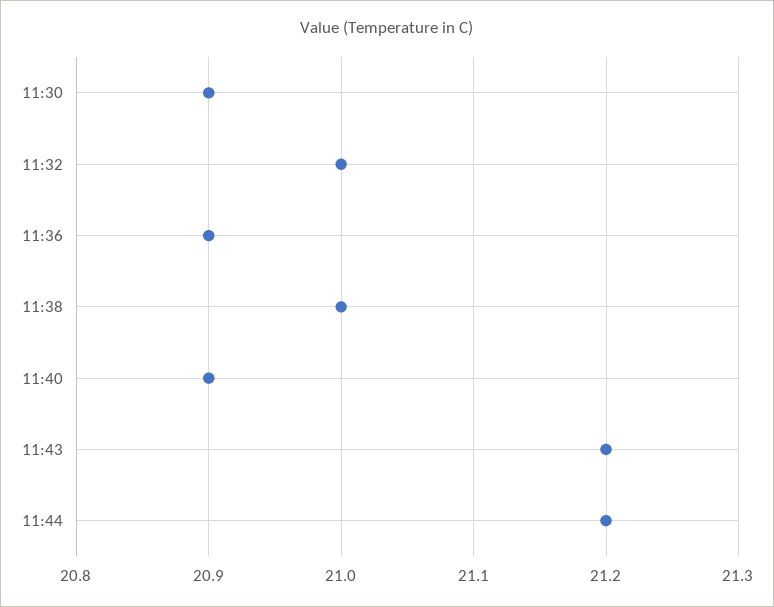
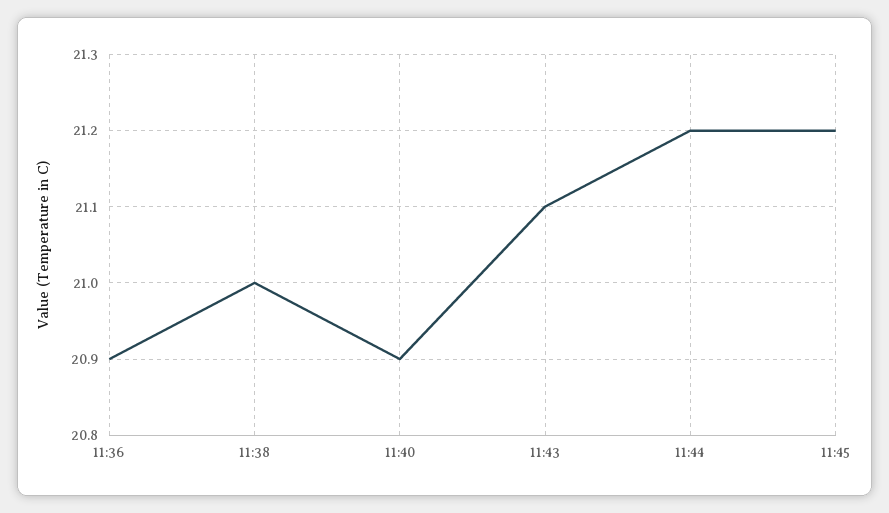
11:30: 20.9 -> none
11:32: 21 -> none
11:43: 21.2 -> 21.1
11:45: none -> 21.2

